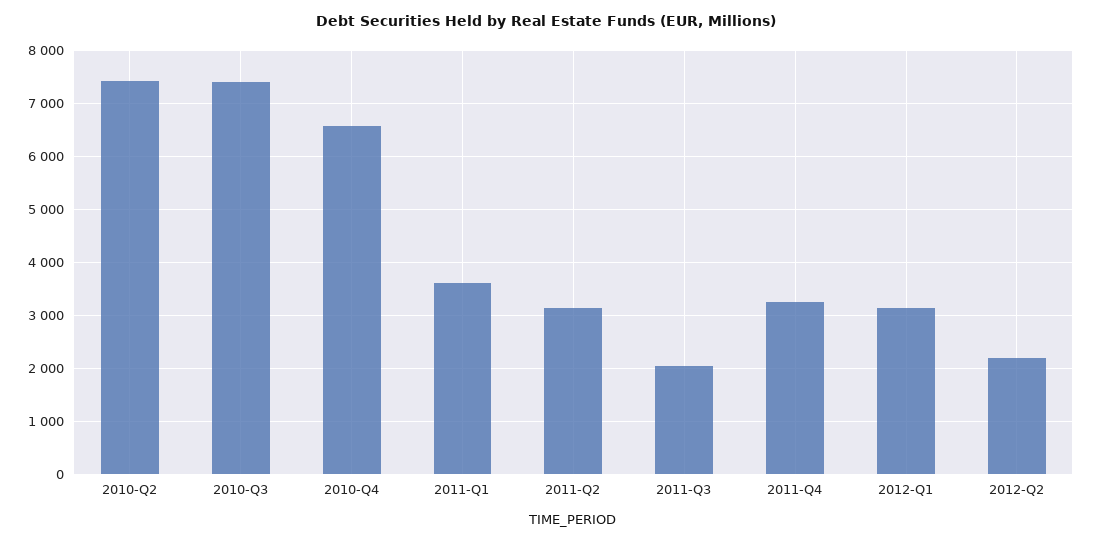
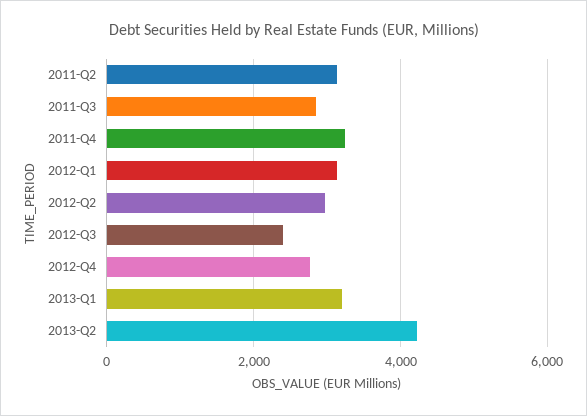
2010-Q2: 7400 -> none
2010-Q3: 7400 -> none
2010-Q4: 6600 -> none
2011-Q1: 3600 -> none
2011-Q3: 2000 -> 2800
2012-Q2: 2200 -> 3000
2012-Q3: none -> 2400
2012-Q4: none -> 2800
2013-Q1: none -> 3200
2013-Q2: none -> 4200

